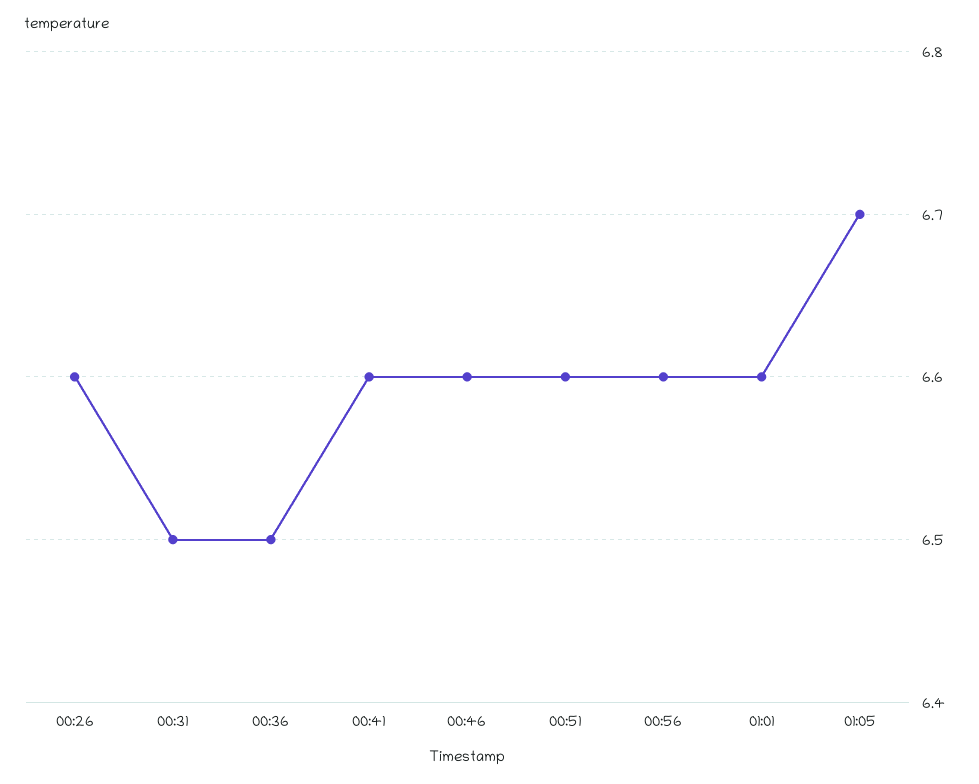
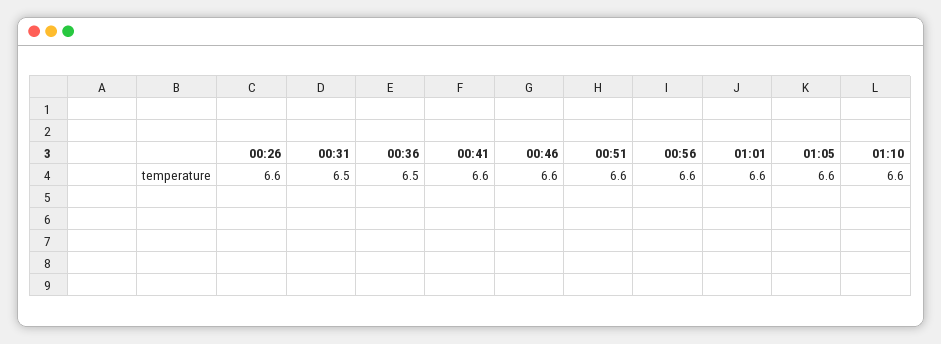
01:05: 6.7 -> 6.6
01:10: none -> 6.6

